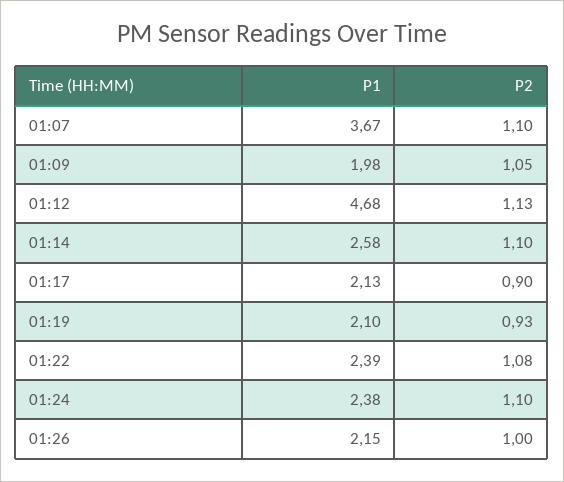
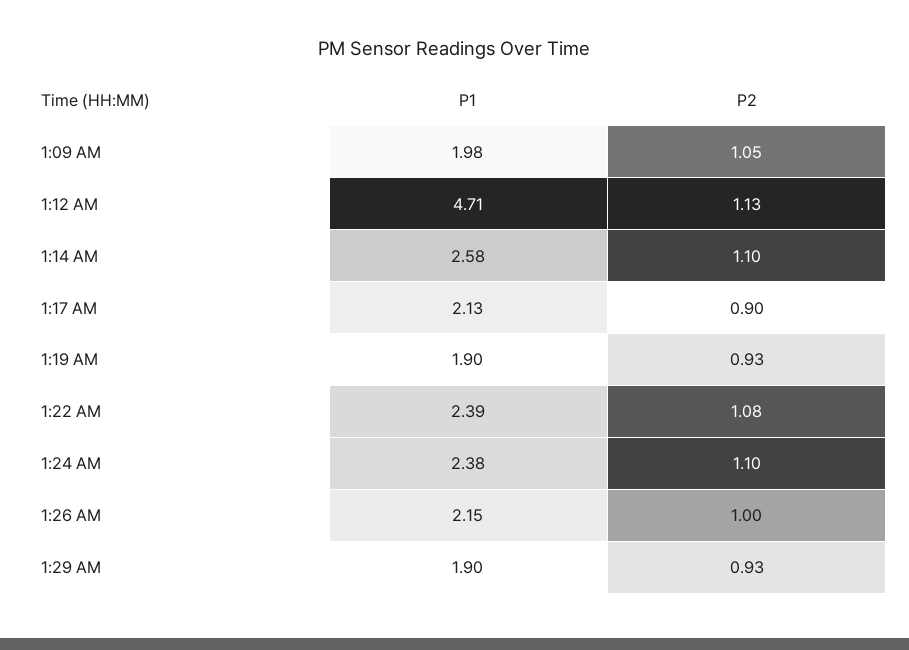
P1, 01:07: 3.67 -> none
P2, 01:07: 1.1 -> none
P1, 01:12: 4.68 -> 4.71
P1, 01:19: 2.1 -> 1.9
P1, 1:29 AM: none -> 1.9
P2, 1:29 AM: none -> 0.93

